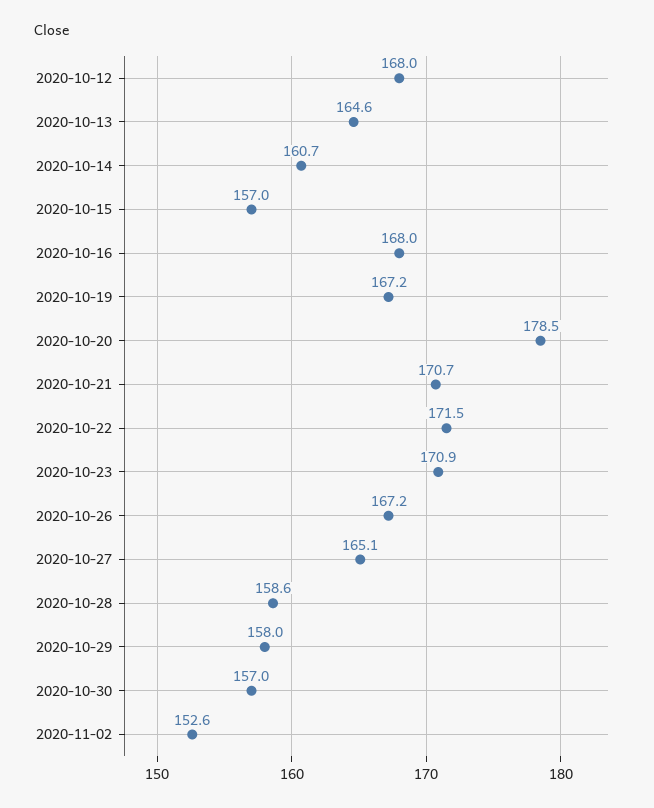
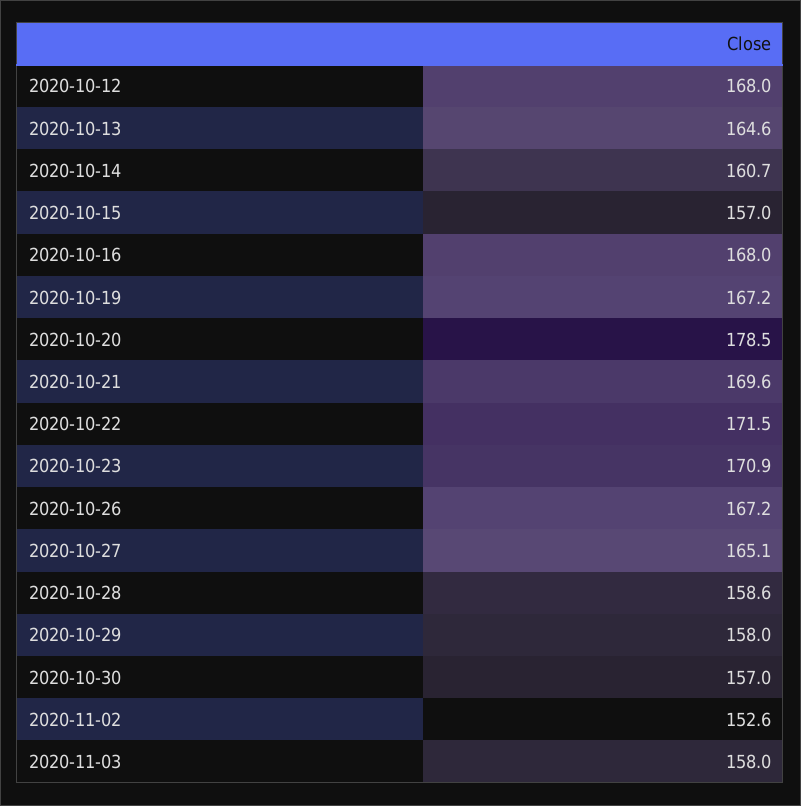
2020-10-21: 170.7 -> 169.6
2020-11-03: none -> 158

